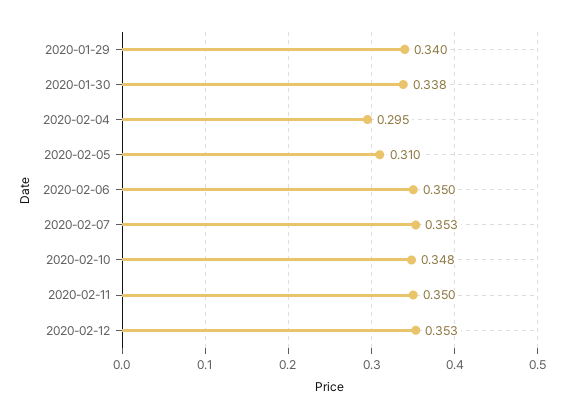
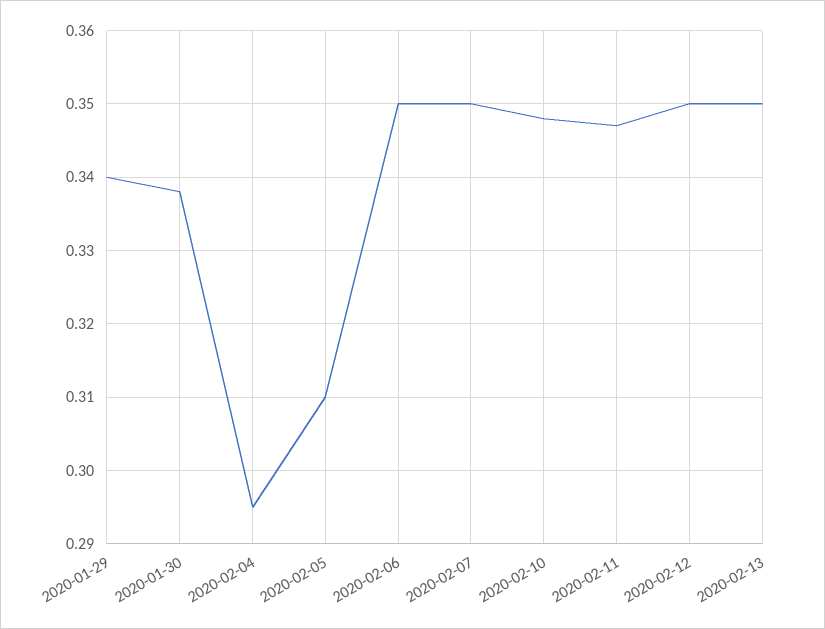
2020-02-07: 0.353 -> 0.35
2020-02-11: 0.35 -> 0.347
2020-02-12: 0.353 -> 0.35
2020-02-13: none -> 0.35

